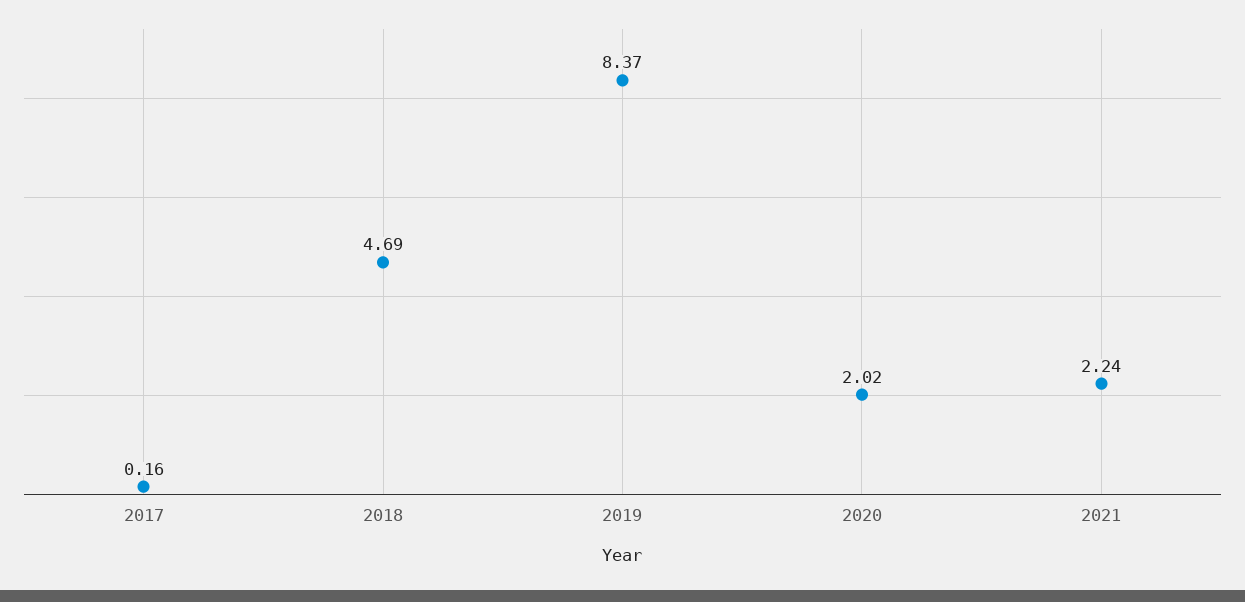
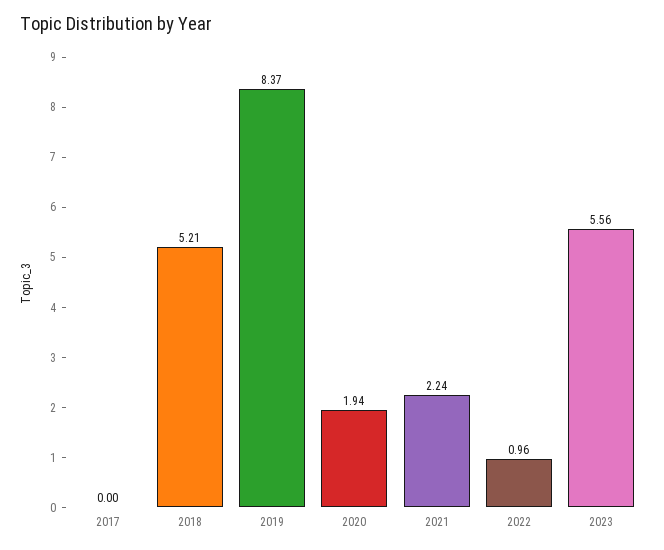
2017: 0.16 -> 0
2018: 4.69 -> 5.21
2020: 2.02 -> 1.94
2022: none -> 0.96
2023: none -> 5.56

